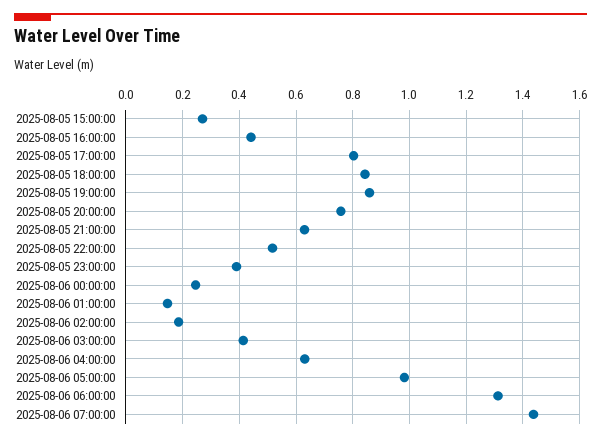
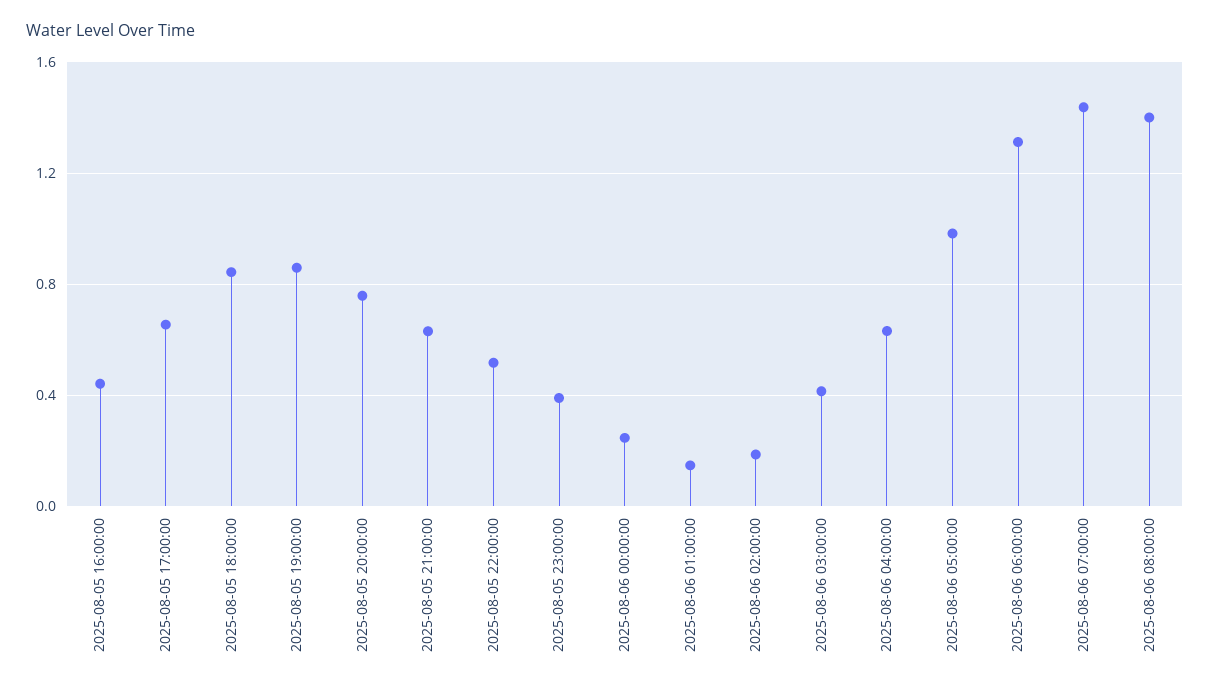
2025-08-05 15:00:00: 0.275 -> none
2025-08-05 17:00:00: 0.8 -> 0.65
2025-08-06 08:00:00: none -> 1.4

